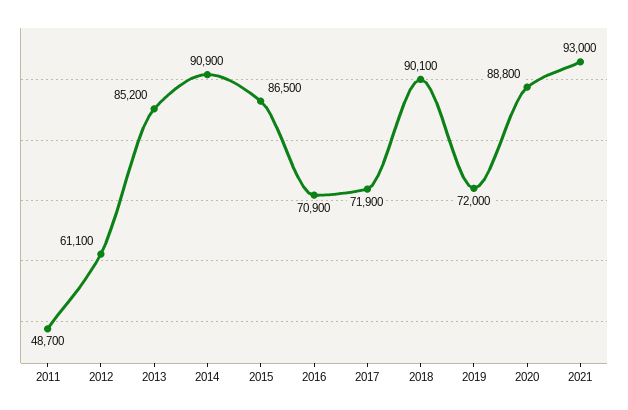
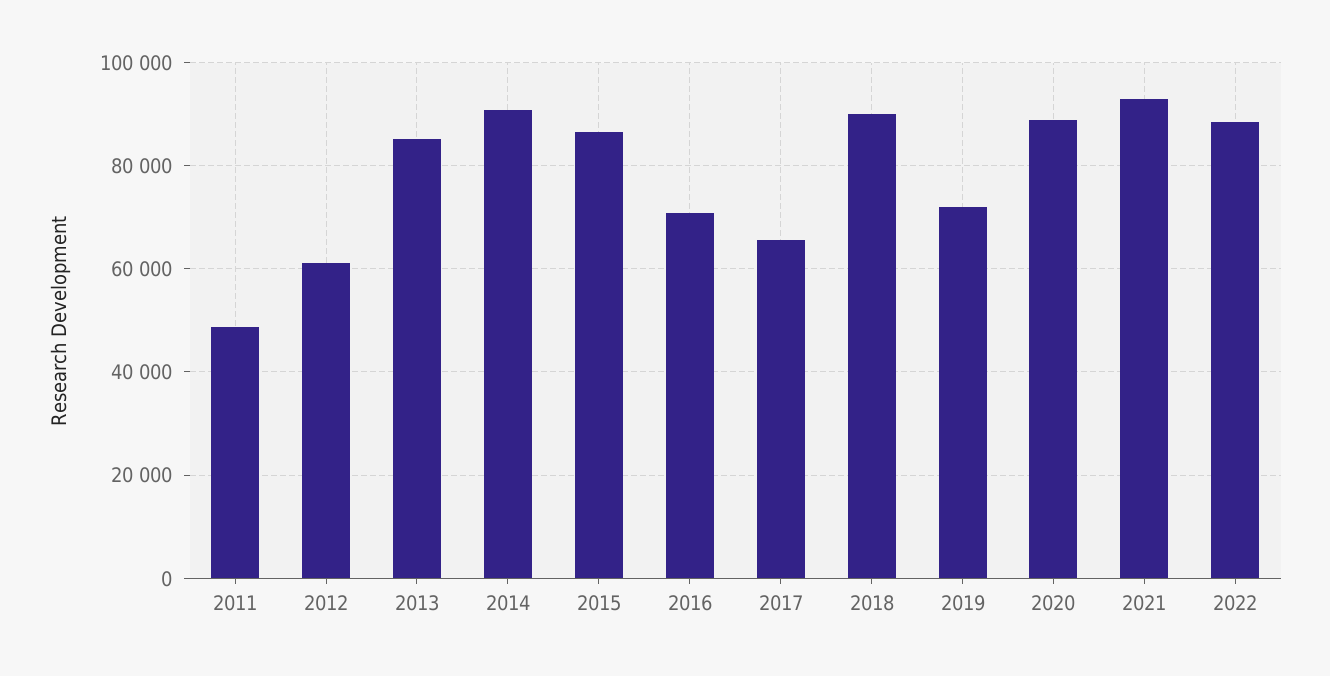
2017: 71900 -> 66000
2022: none -> 88000

